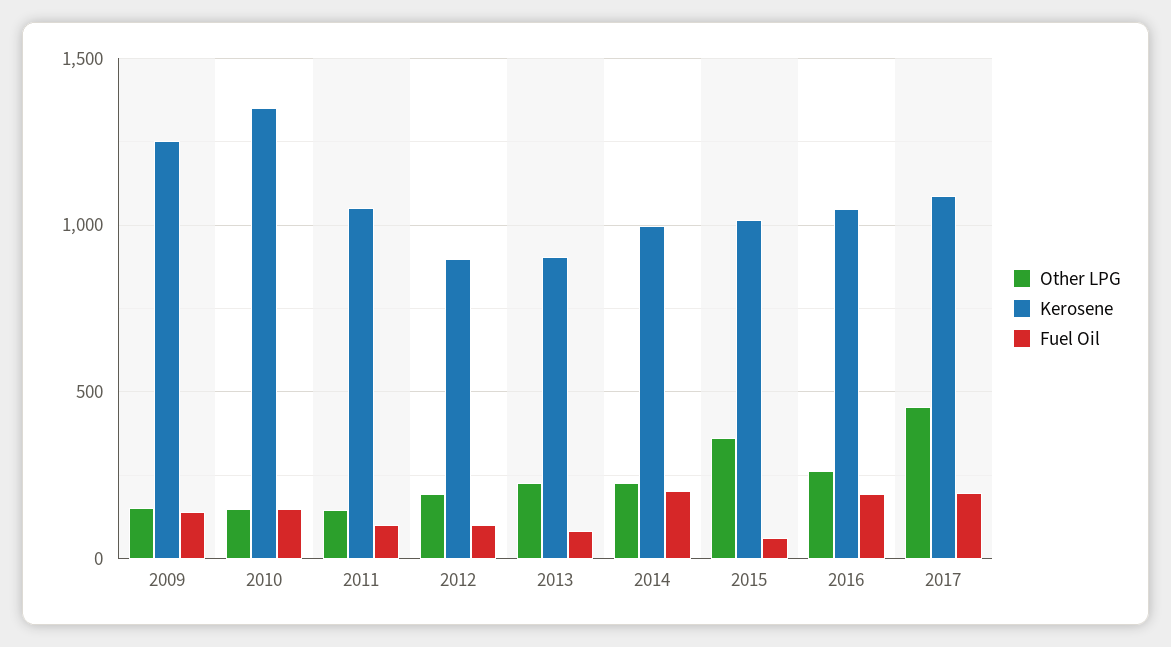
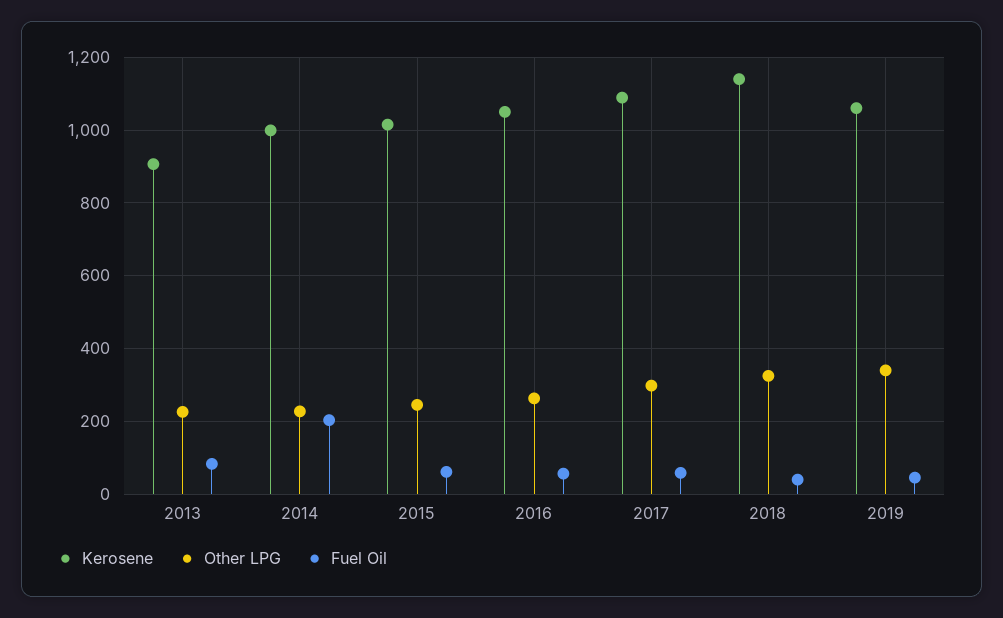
Other LPG, 2009: 150 -> none
Kerosene, 2009: 1250 -> none
Fuel Oil, 2009: 150 -> none
Other LPG, 2010: 150 -> none
Kerosene, 2010: 1350 -> none
Fuel Oil, 2010: 150 -> none
Other LPG, 2011: 150 -> none
Kerosene, 2011: 1050 -> none
Fuel Oil, 2011: 100 -> none
Other LPG, 2012: 200 -> none
Kerosene, 2012: 900 -> none
Fuel Oil, 2012: 100 -> none
Other LPG, 2015: 350 -> 240
Fuel Oil, 2016: 200 -> 60
Other LPG, 2017: 450 -> 300
Fuel Oil, 2017: 200 -> 60
Kerosene, 2018: none -> 1140
Other LPG, 2018: none -> 320
Fuel Oil, 2018: none -> 40
Kerosene, 2019: none -> 1060
Other LPG, 2019: none -> 340
Fuel Oil, 2019: none -> 40

